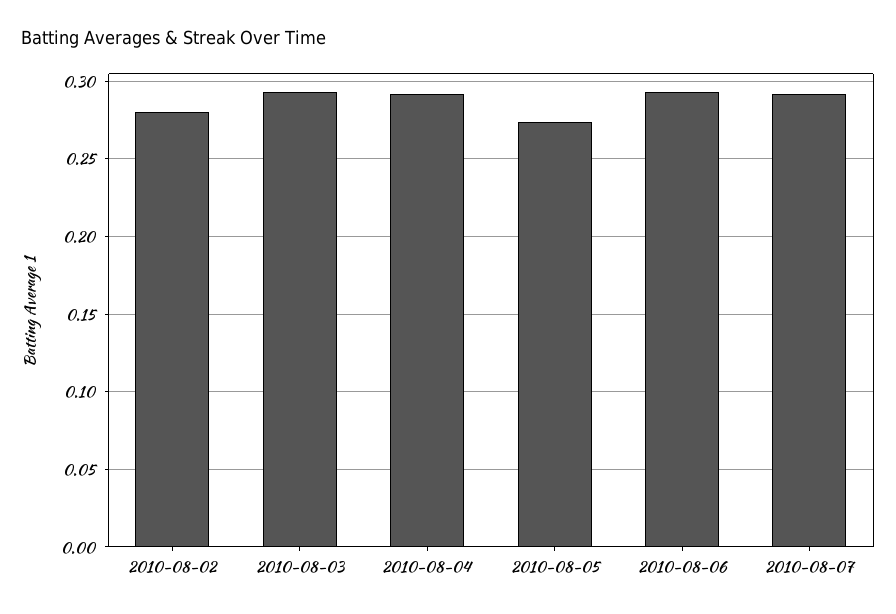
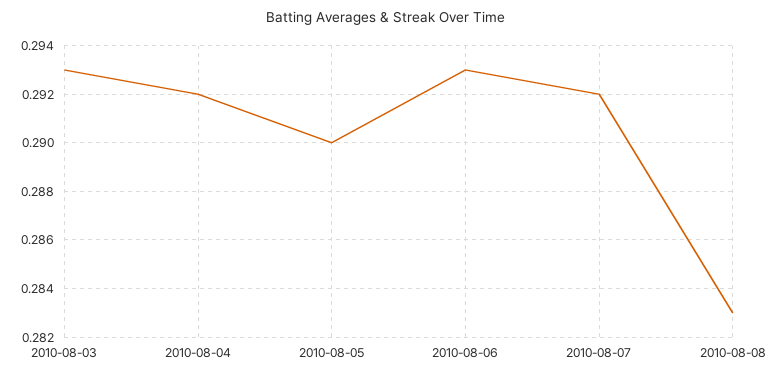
2010-08-02: 0.28 -> none
2010-08-05: 0.275 -> 0.29
2010-08-08: none -> 0.283

